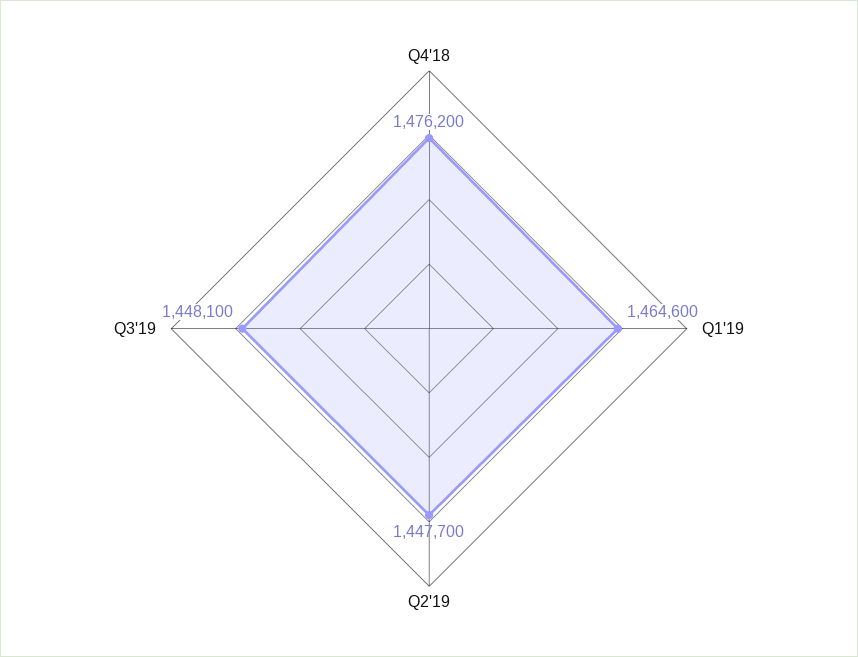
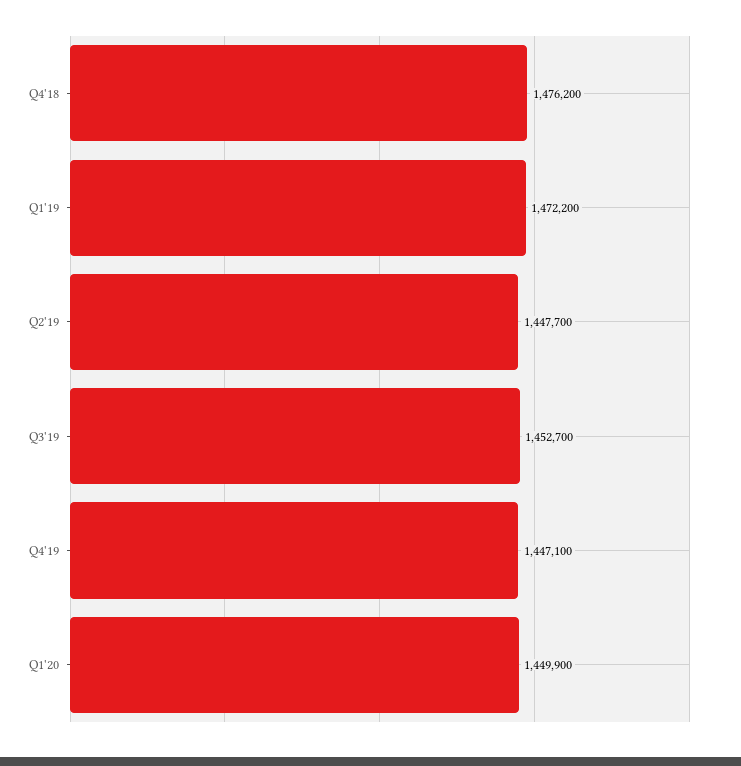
Q1'19: 1464600 -> 1472200
Q3'19: 1448100 -> 1452700
Q4'19: none -> 1447100
Q1'20: none -> 1449900

